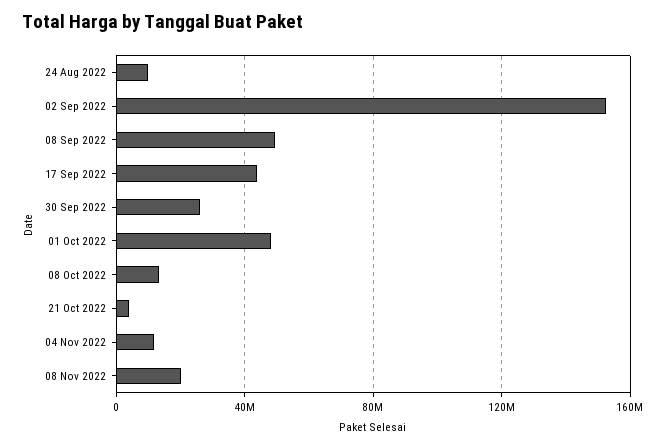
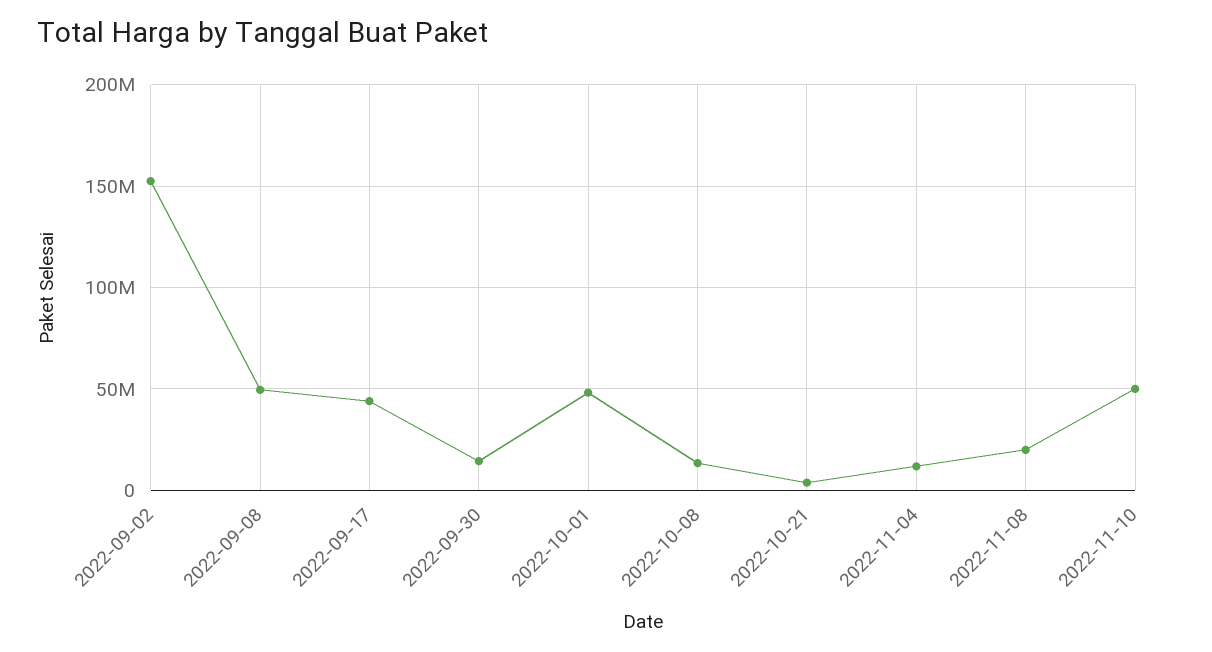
24 Aug 2022: 10000000 -> none
30 Sep 2022: 25000000 -> 15000000
2022-11-10: none -> 50000000

